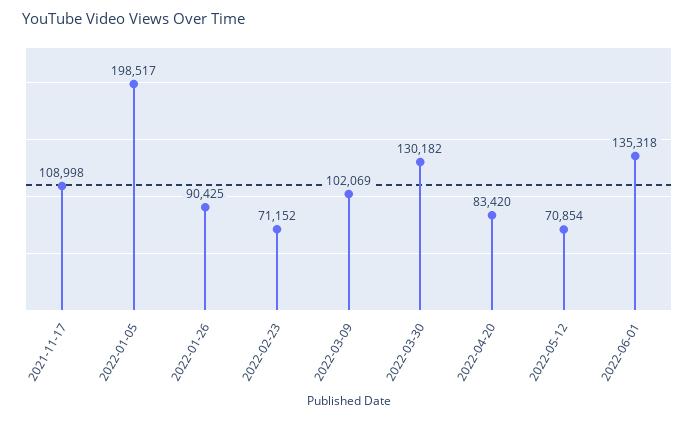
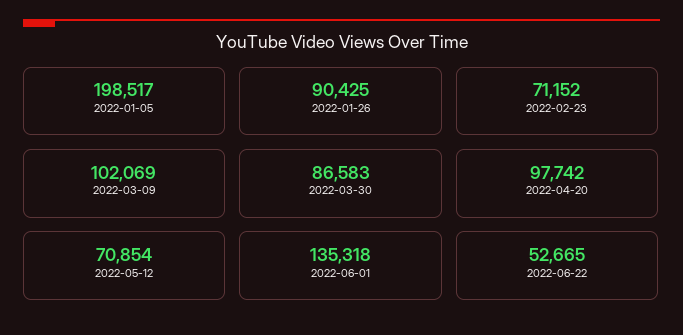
2021-11-17: 108998 -> none
2022-03-30: 130182 -> 86583
2022-04-20: 83420 -> 97742
2022-06-22: none -> 52665

